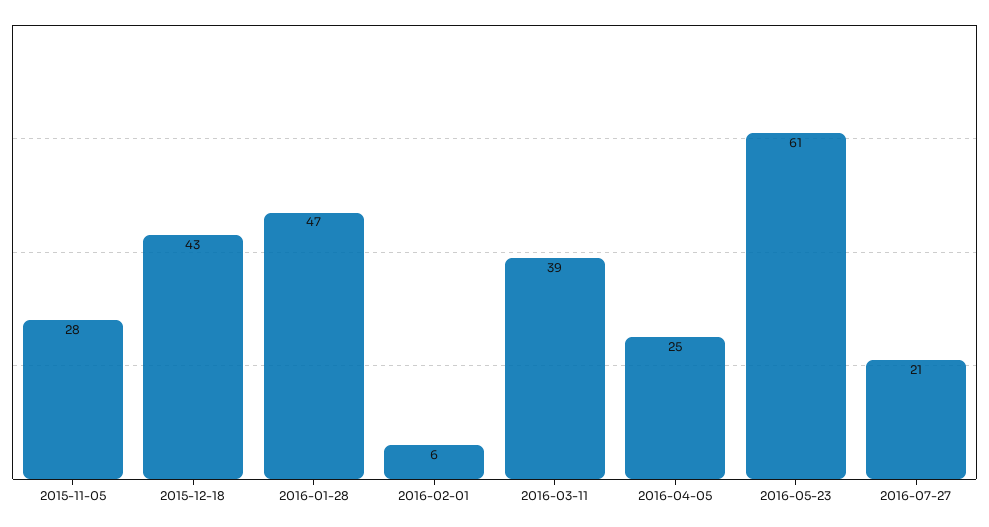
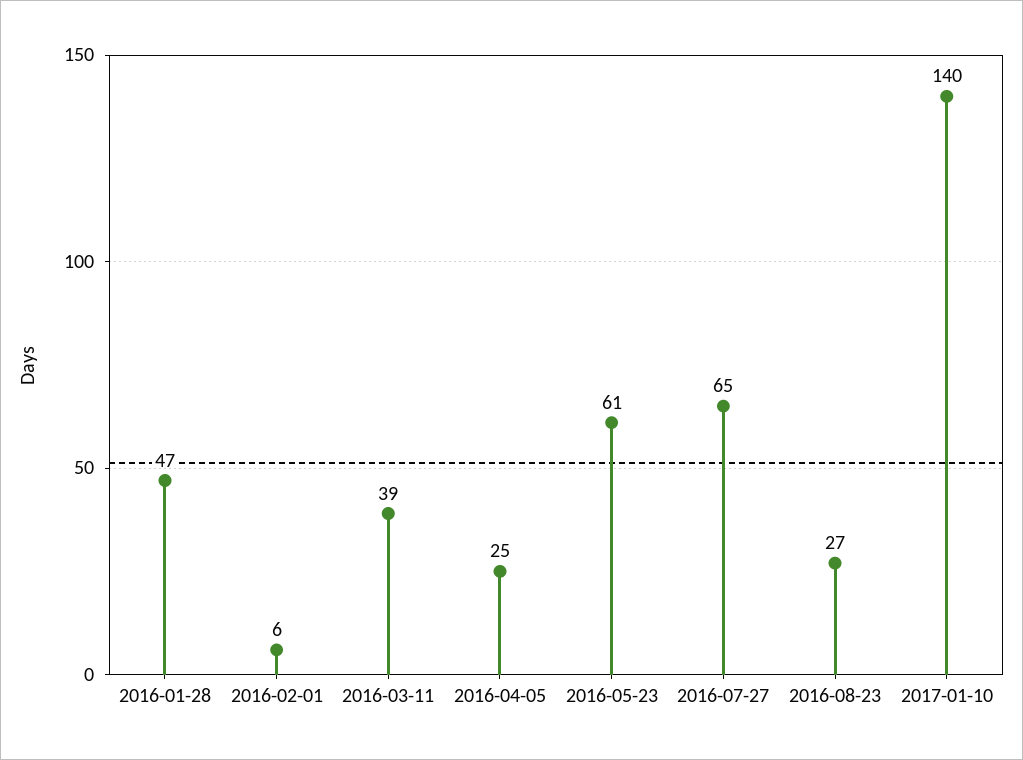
2015-11-05: 28 -> none
2015-12-18: 43 -> none
2016-07-27: 21 -> 65
2016-08-23: none -> 27
2017-01-10: none -> 140

